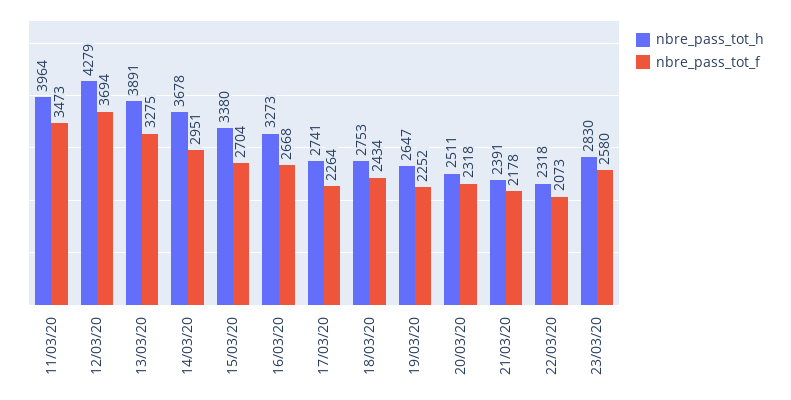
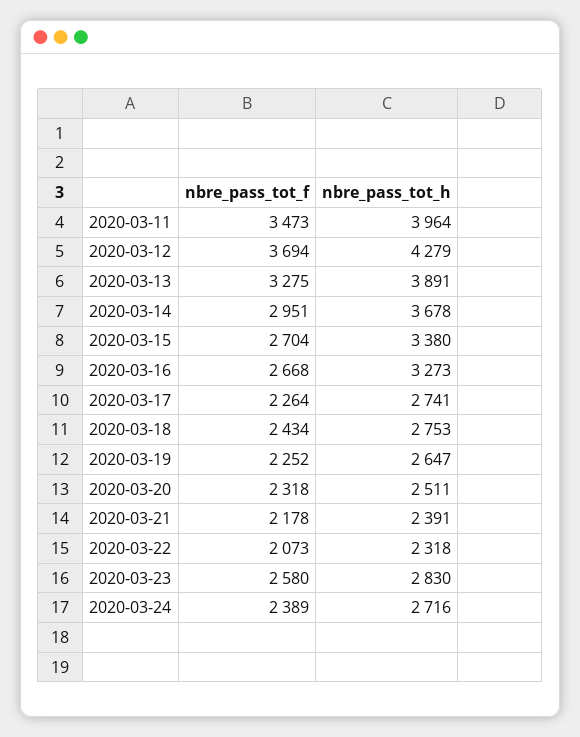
nbre_pass_tot_f, 2020-03-24: none -> 2389
nbre_pass_tot_h, 2020-03-24: none -> 2716

